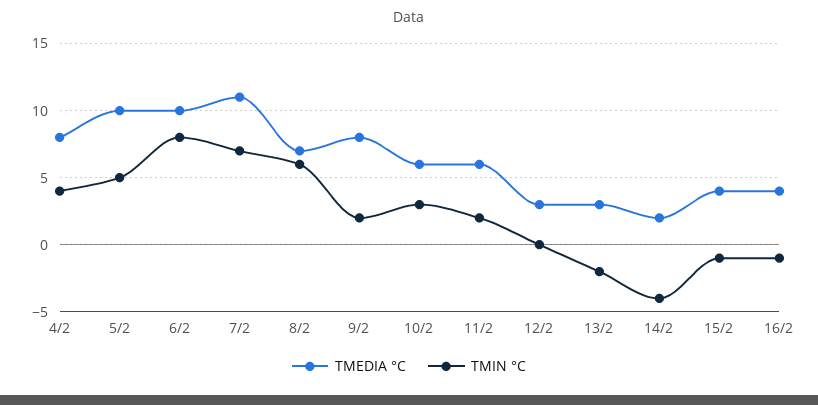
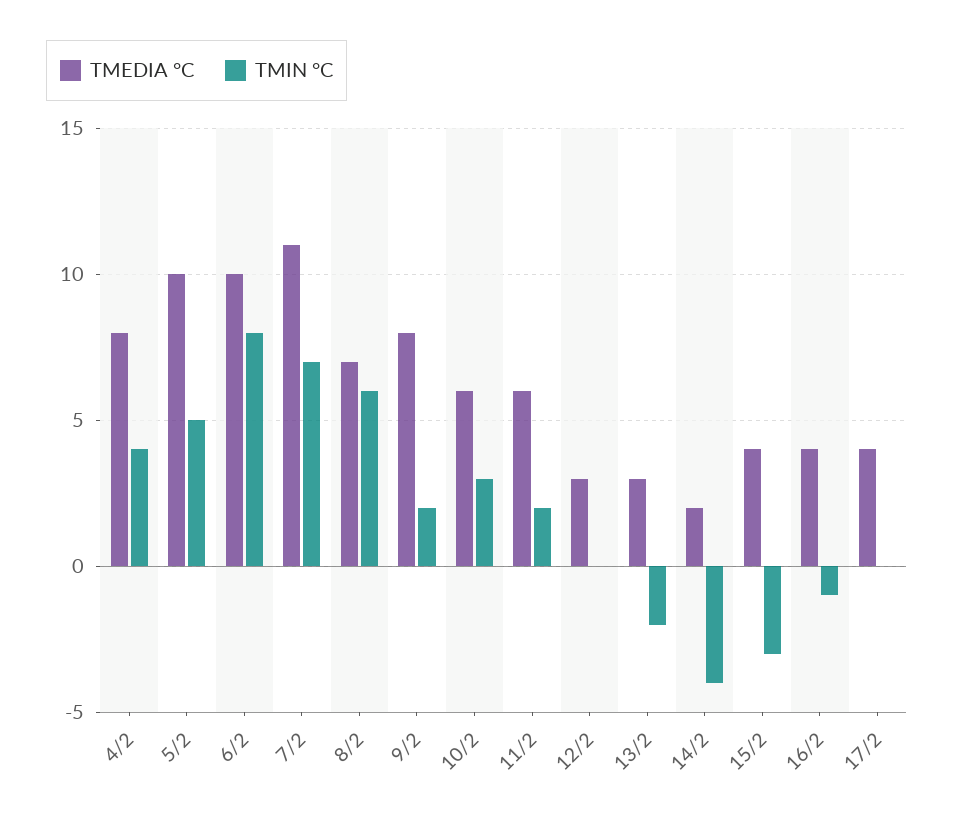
TMIN °C, 15/2: -1 -> -3
TMEDIA °C, 17/2: none -> 4
TMIN °C, 17/2: none -> 0

